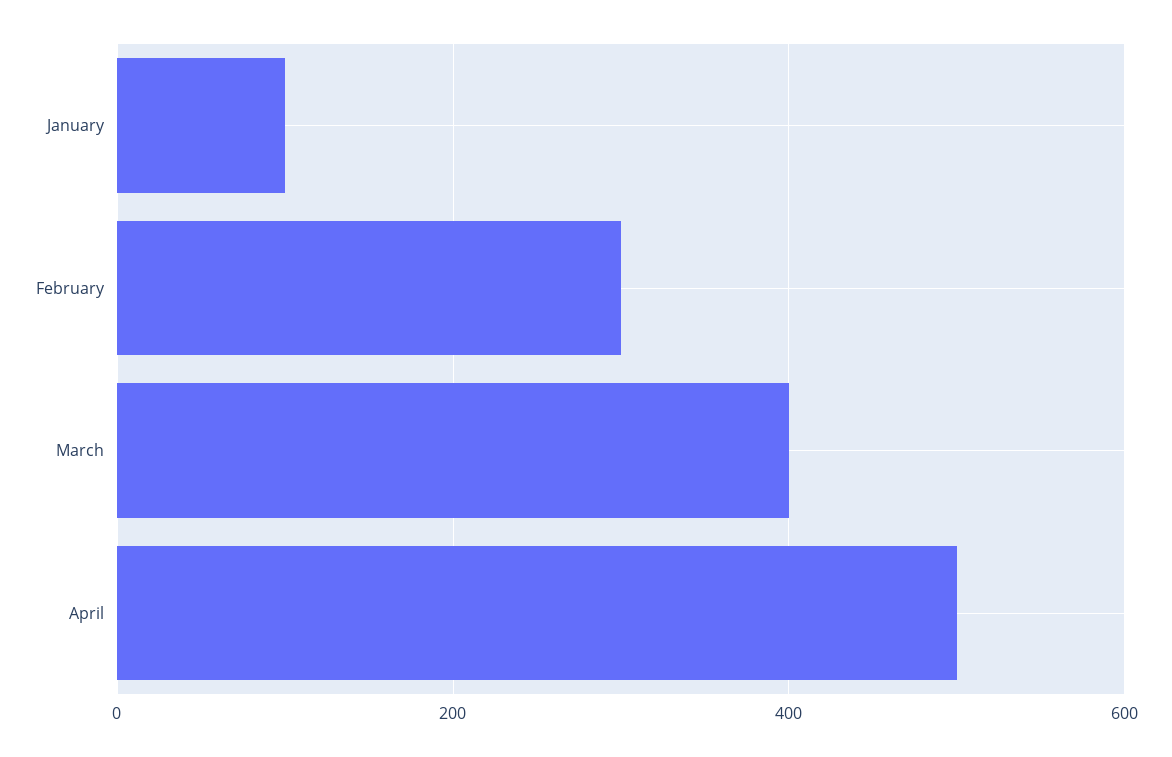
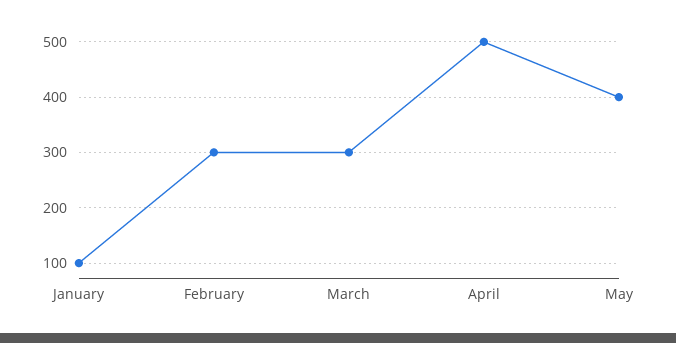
March: 400 -> 300
May: none -> 400

